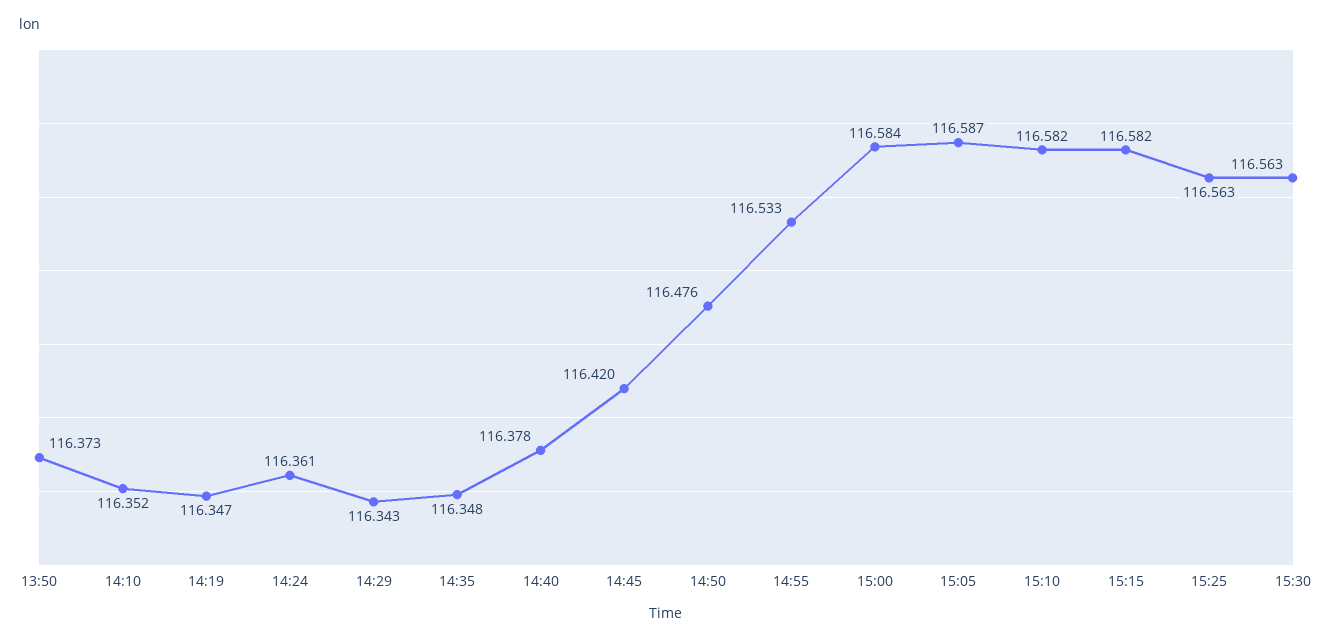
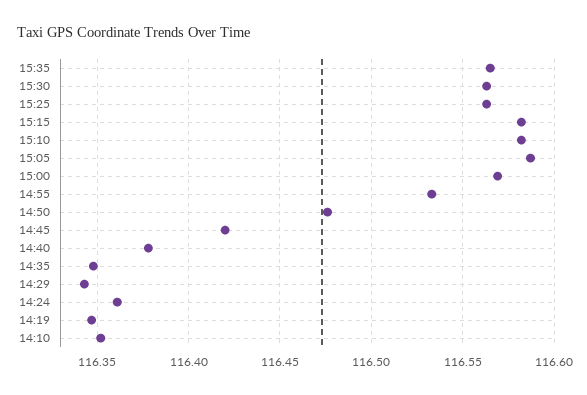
13:50: 116.373 -> none
15:00: 116.584 -> 116.57
15:35: none -> 116.565

